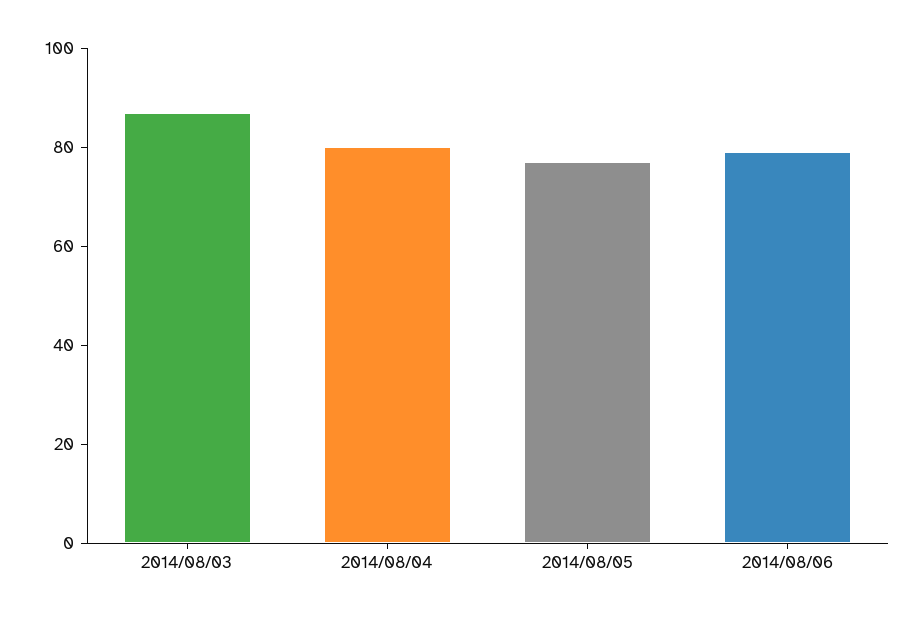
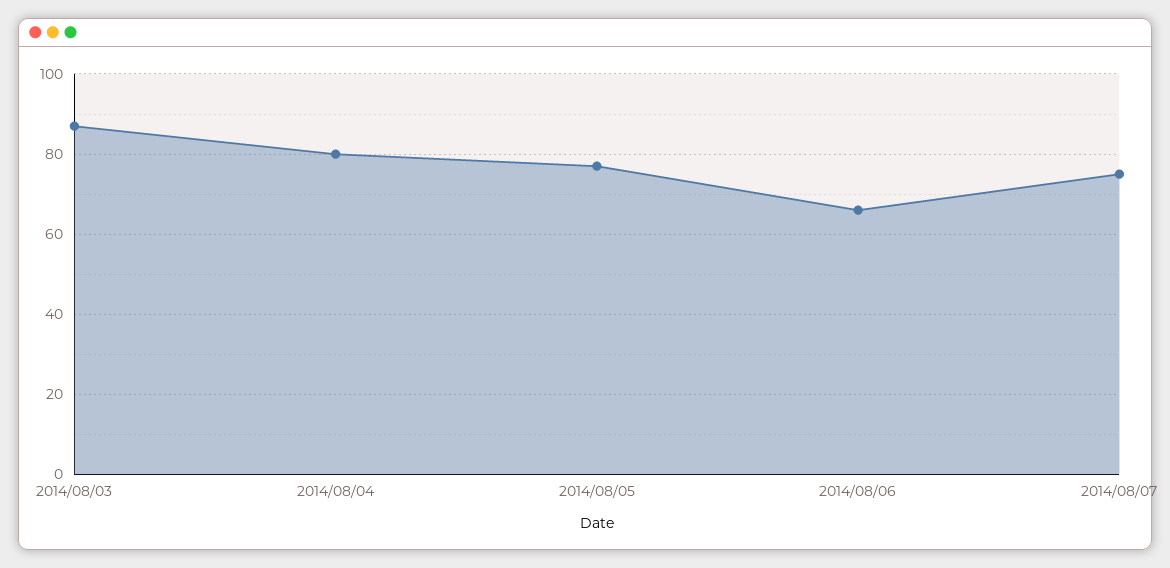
2014/08/06: 80 -> 65
2014/08/07: none -> 75

